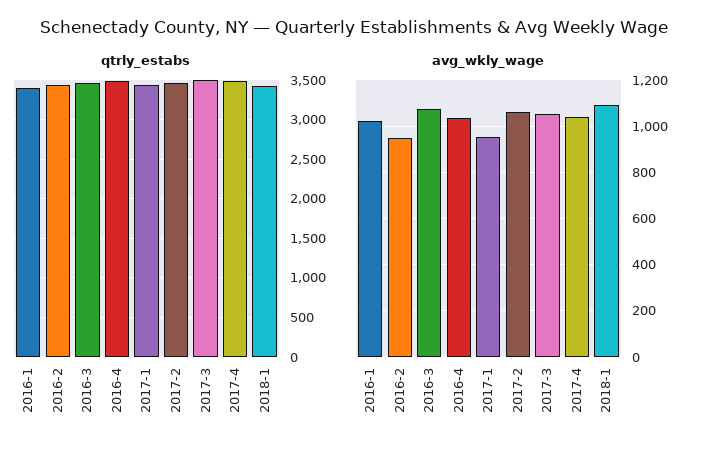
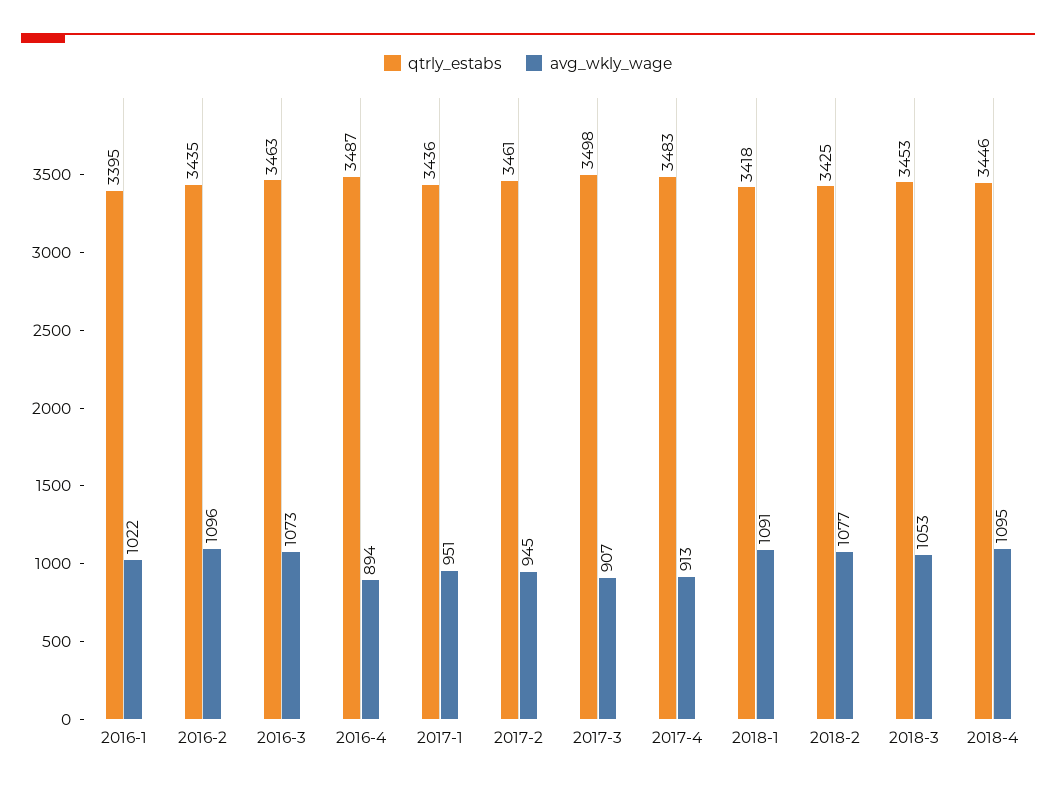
avg_wkly_wage, 2016-2: 950 -> 1096
avg_wkly_wage, 2016-4: 1050 -> 894
avg_wkly_wage, 2017-2: 1050 -> 945
avg_wkly_wage, 2017-3: 1050 -> 907
avg_wkly_wage, 2017-4: 1050 -> 913
qtrly_estabs, 2018-2: none -> 3425
avg_wkly_wage, 2018-2: none -> 1077
qtrly_estabs, 2018-3: none -> 3453
avg_wkly_wage, 2018-3: none -> 1053
qtrly_estabs, 2018-4: none -> 3446
avg_wkly_wage, 2018-4: none -> 1095

